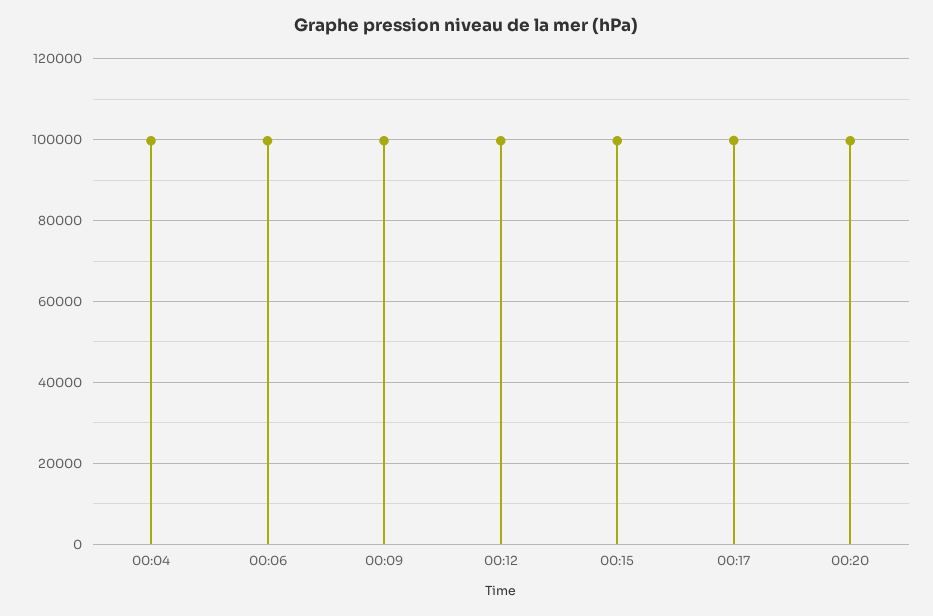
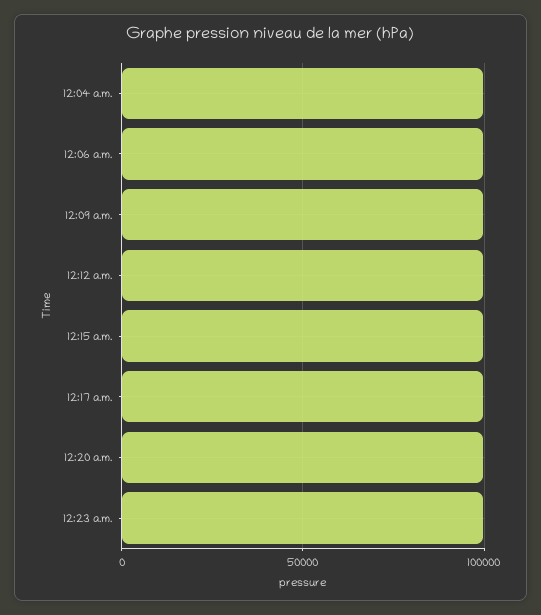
12:23 a.m.: none -> 100000

